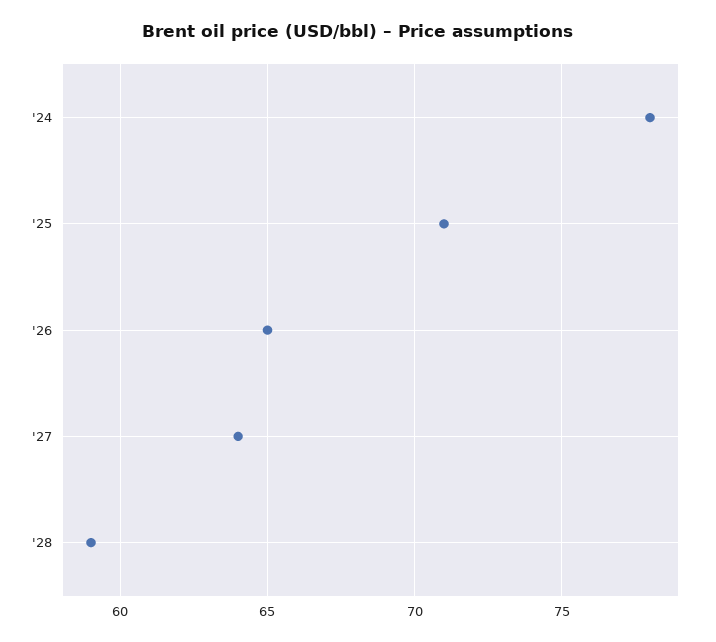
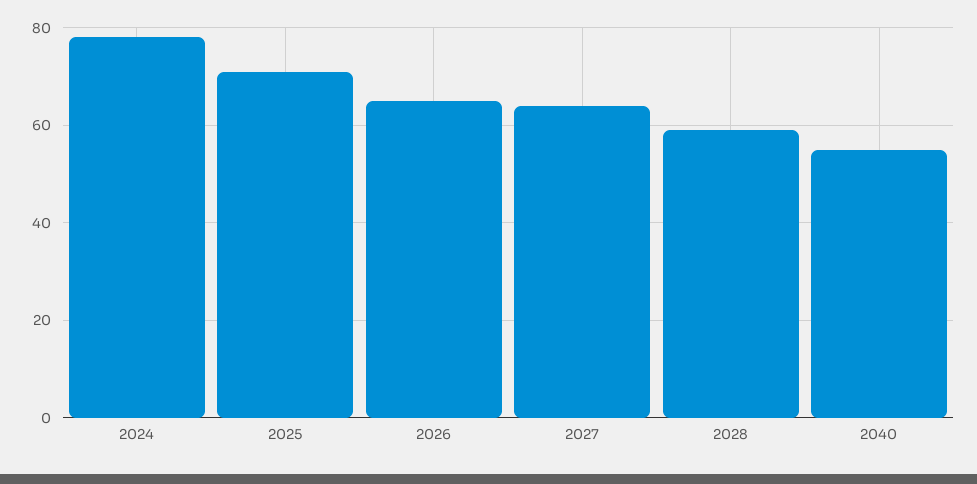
2040: none -> 55

